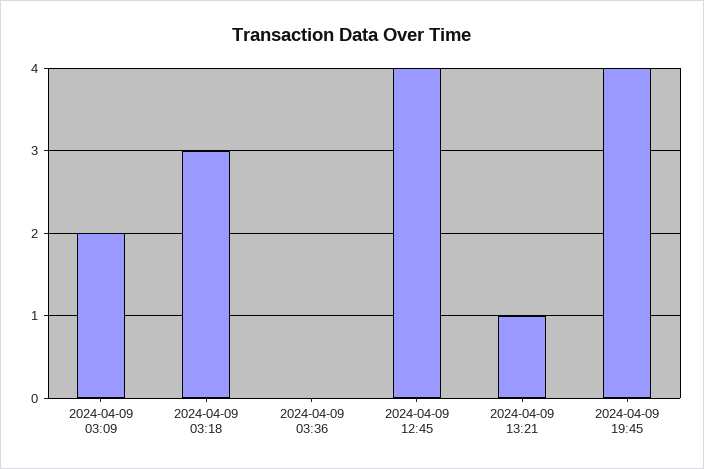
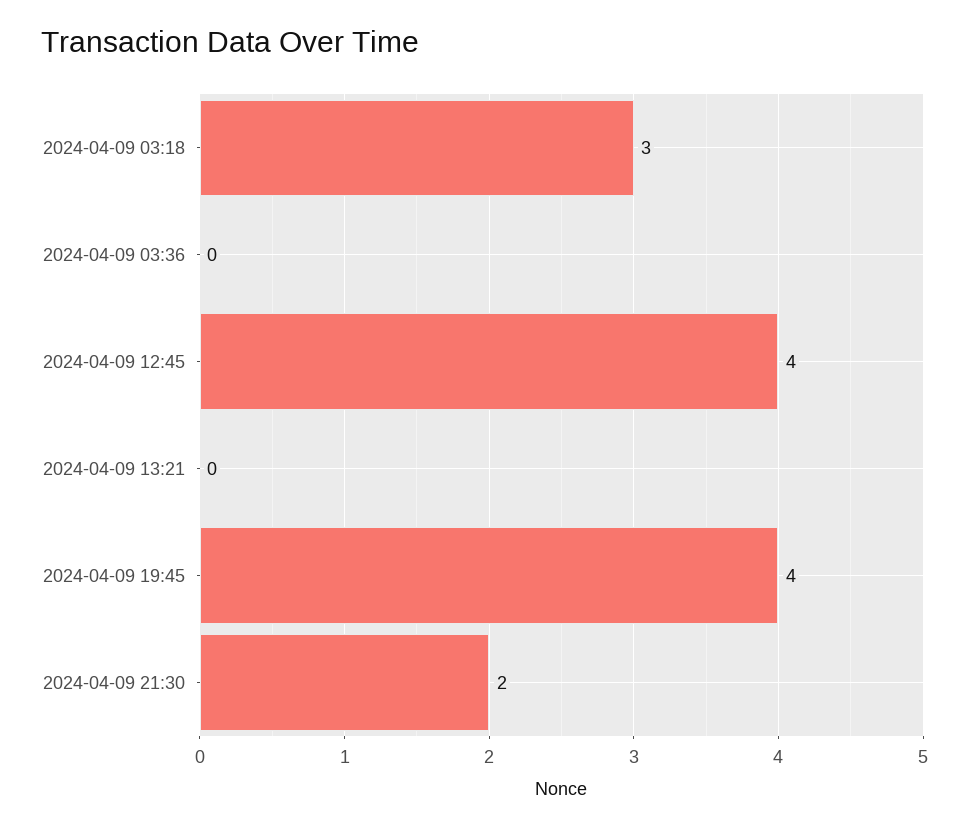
2024-04-09 03:09: 2 -> none
2024-04-09 13:21: 1 -> 0
2024-04-09 21:30: none -> 2

